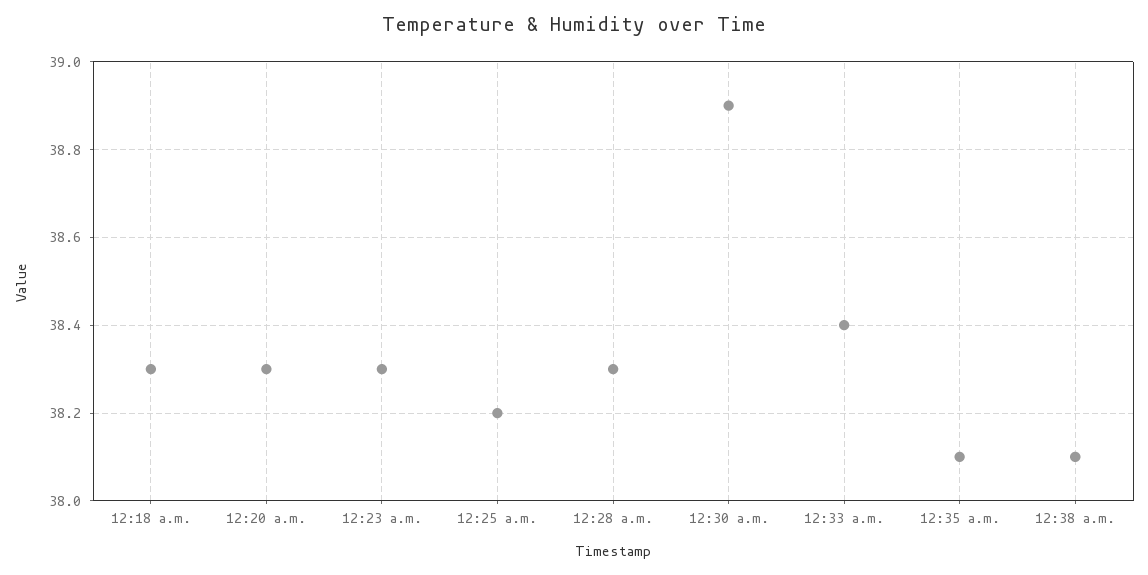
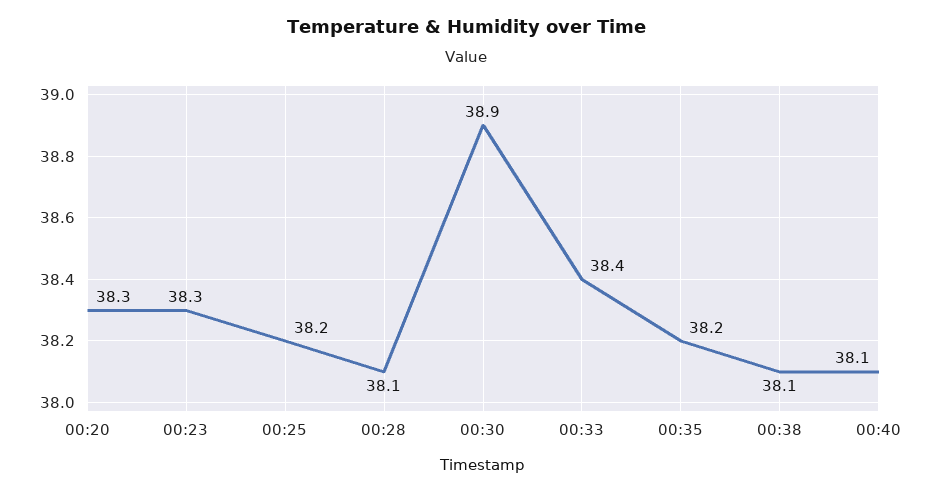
12:18 a.m.: 38.3 -> none
12:28 a.m.: 38.3 -> 38.1
12:35 a.m.: 38.1 -> 38.2
00:40: none -> 38.1

